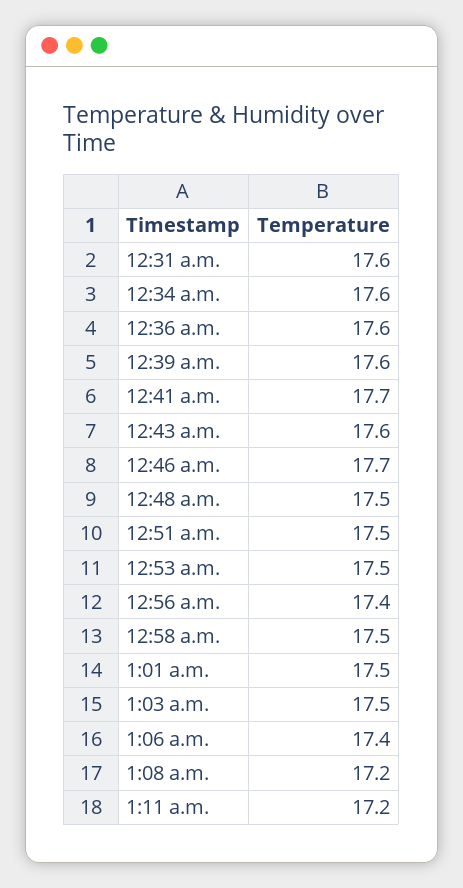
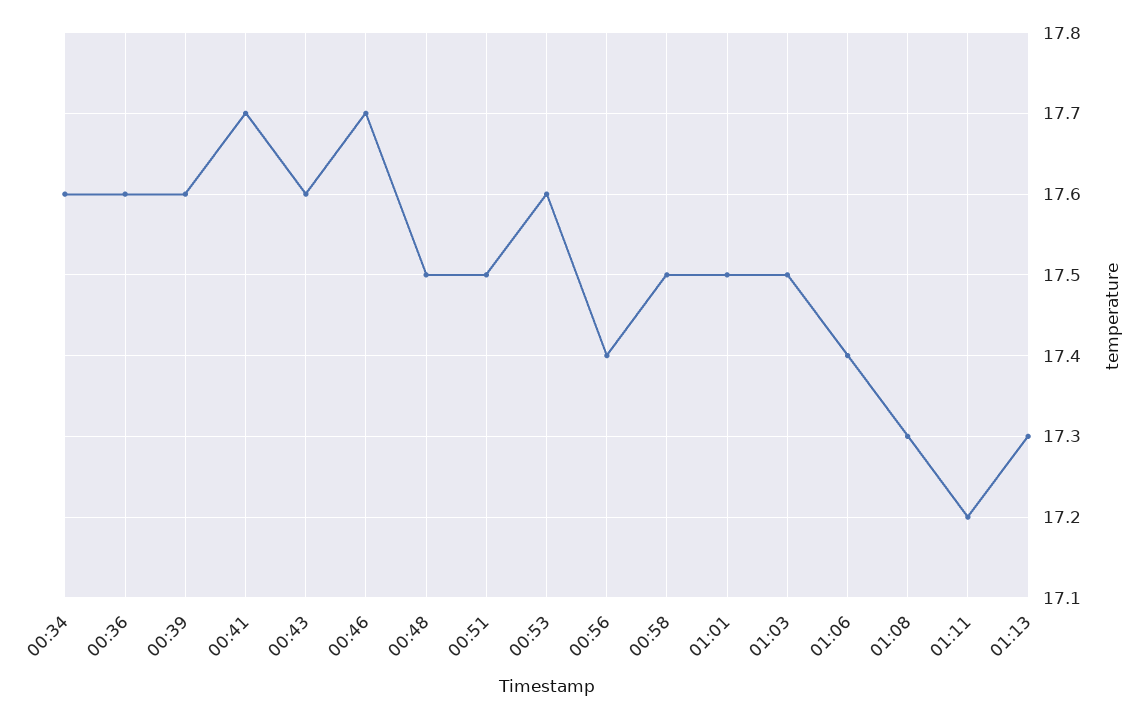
12:31 a.m.: 17.6 -> none
12:53 a.m.: 17.5 -> 17.6
1:08 a.m.: 17.2 -> 17.3
01:13: none -> 17.3

